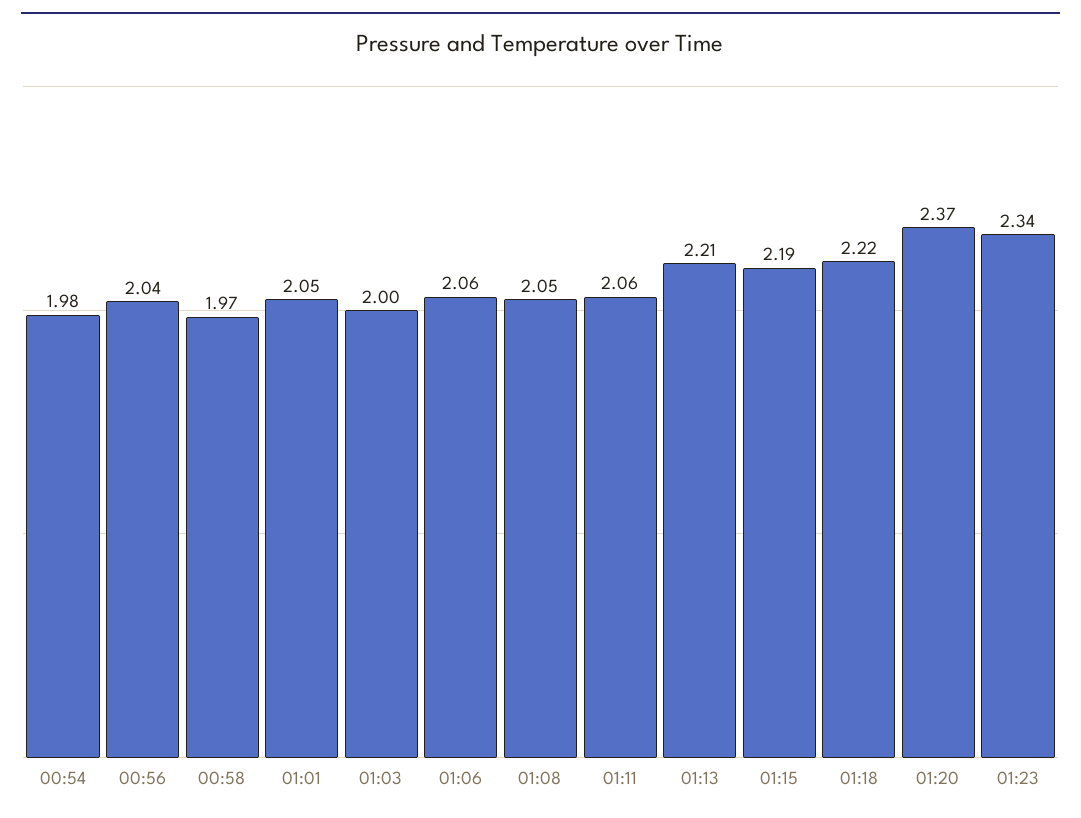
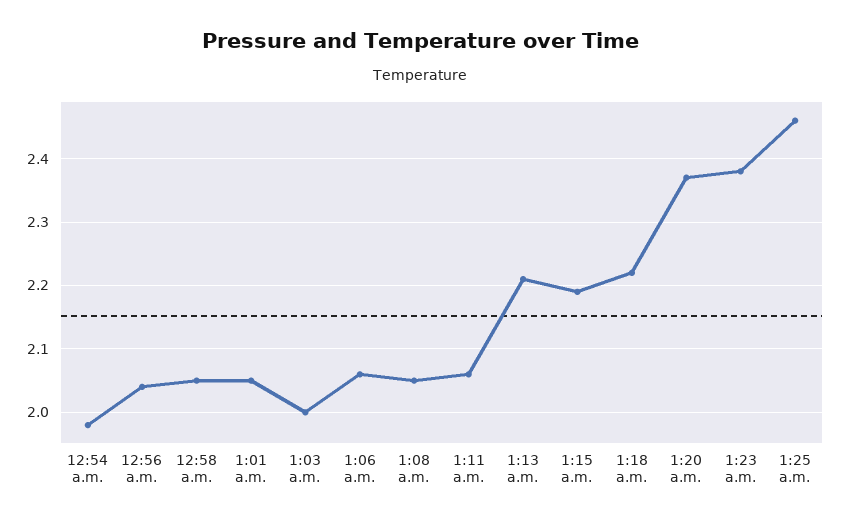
00:58: 1.97 -> 2.05
01:23: 2.34 -> 2.38
1:25 a.m.: none -> 2.46

